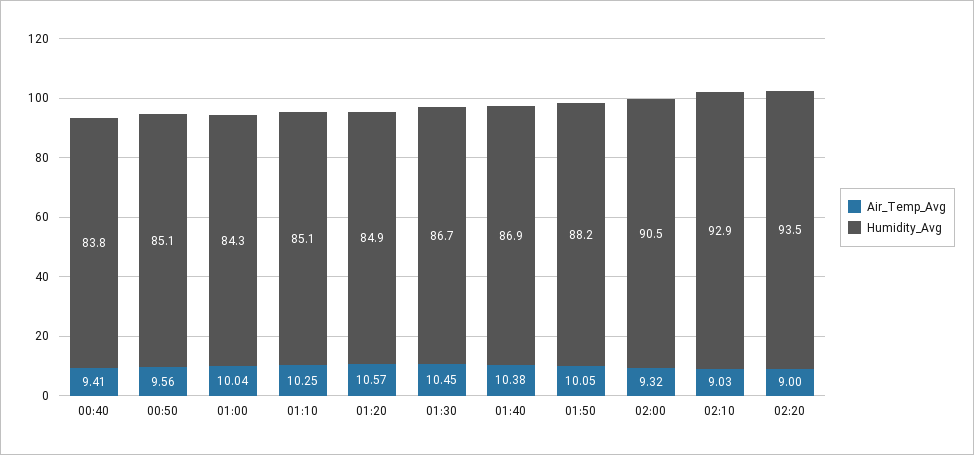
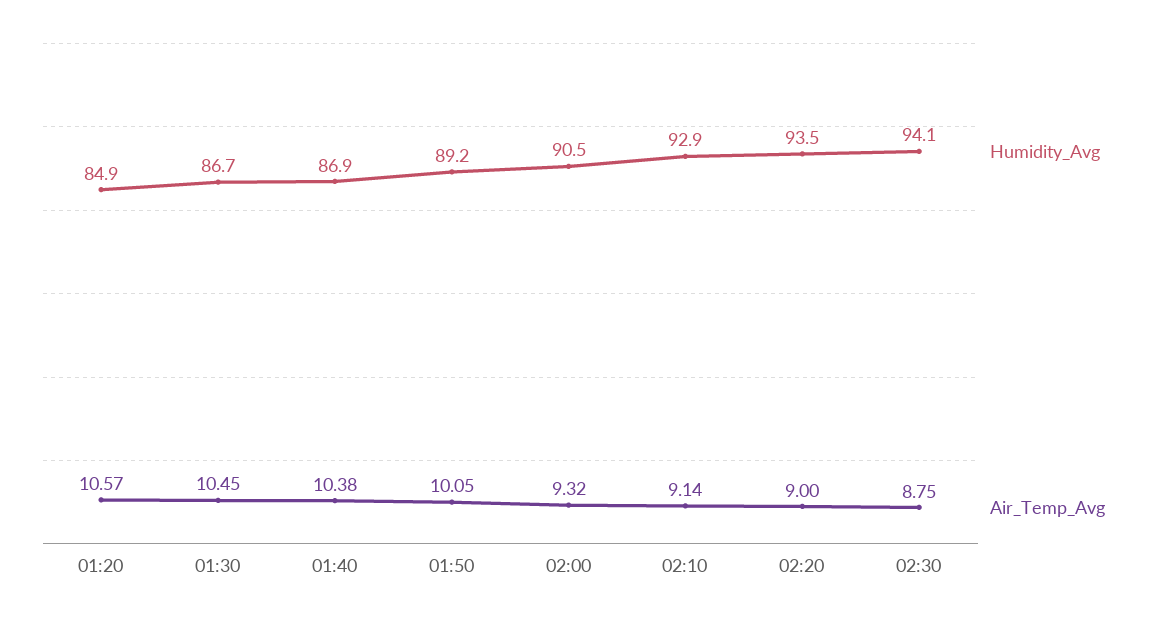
Air_Temp_Avg, 00:40: 9.41 -> none
Humidity_Avg, 00:40: 83.8 -> none
Air_Temp_Avg, 00:50: 9.56 -> none
Humidity_Avg, 00:50: 85.1 -> none
Air_Temp_Avg, 01:00: 10.04 -> none
Humidity_Avg, 01:00: 84.3 -> none
Air_Temp_Avg, 01:10: 10.25 -> none
Humidity_Avg, 01:10: 85.1 -> none
Humidity_Avg, 01:50: 88.2 -> 89.2
Air_Temp_Avg, 02:10: 9.03 -> 9.14
Humidity_Avg, 02:30: none -> 94.1
Air_Temp_Avg, 02:30: none -> 8.75

